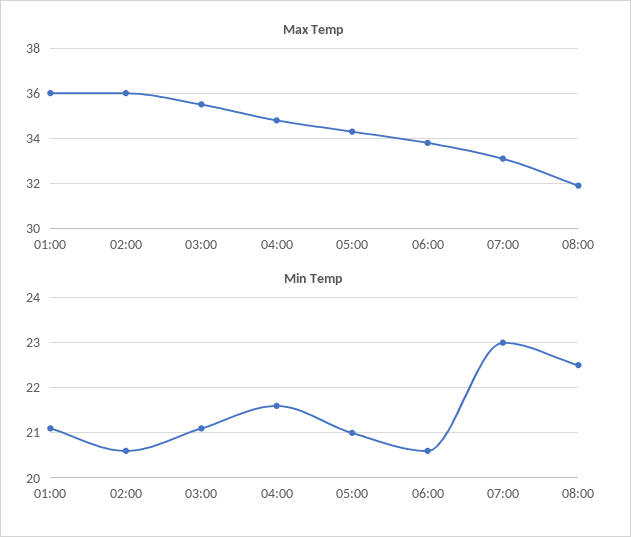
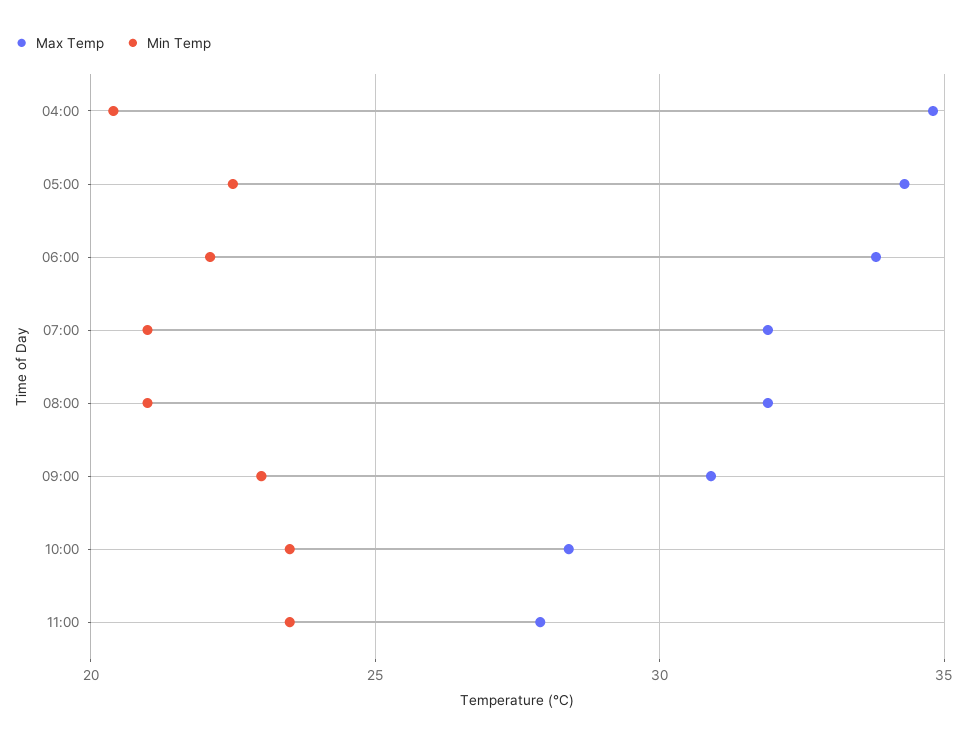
Max Temp, 01:00: 36 -> none
Max Temp, 02:00: 36 -> none
Max Temp, 03:00: 35.5 -> none
Max Temp, 07:00: 33 -> 32
Min Temp, 01:00: 21 -> none
Min Temp, 02:00: 20.5 -> none
Min Temp, 03:00: 21 -> none
Min Temp, 04:00: 21.5 -> 20.5
Min Temp, 05:00: 21 -> 22.5
Min Temp, 06:00: 20.5 -> 22
Min Temp, 07:00: 23 -> 21
Min Temp, 08:00: 22.5 -> 21
Max Temp, 09:00: none -> 31
Min Temp, 09:00: none -> 23
Max Temp, 10:00: none -> 28.5
Min Temp, 10:00: none -> 23.5
Max Temp, 11:00: none -> 28
Min Temp, 11:00: none -> 23.5

